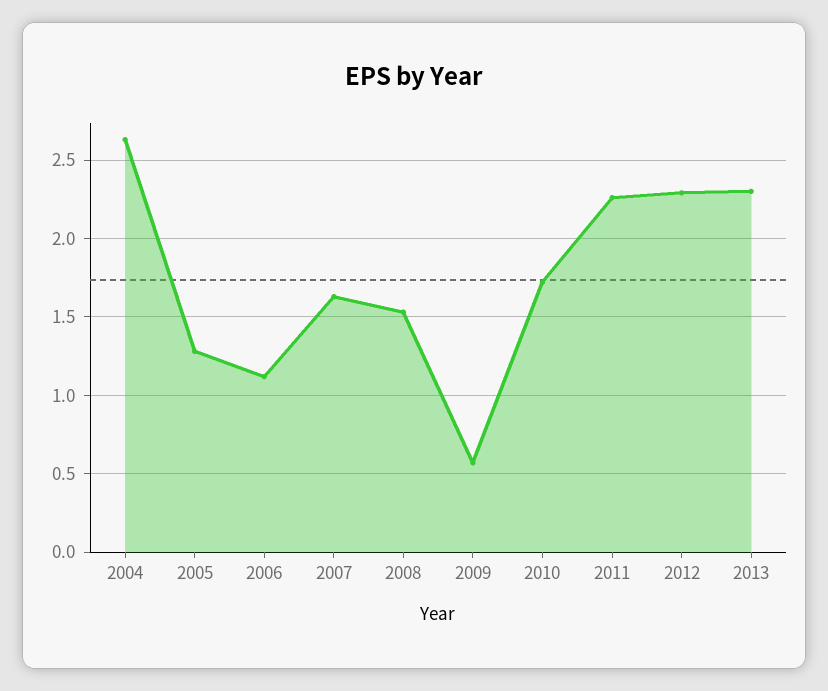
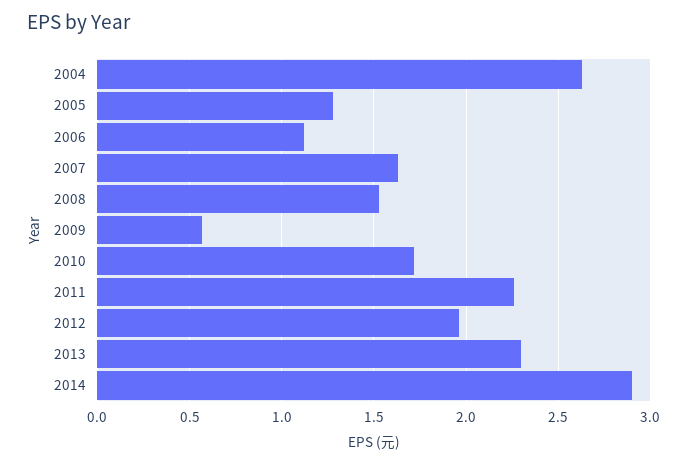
2012: 2.3 -> 1.95
2014: none -> 2.9

